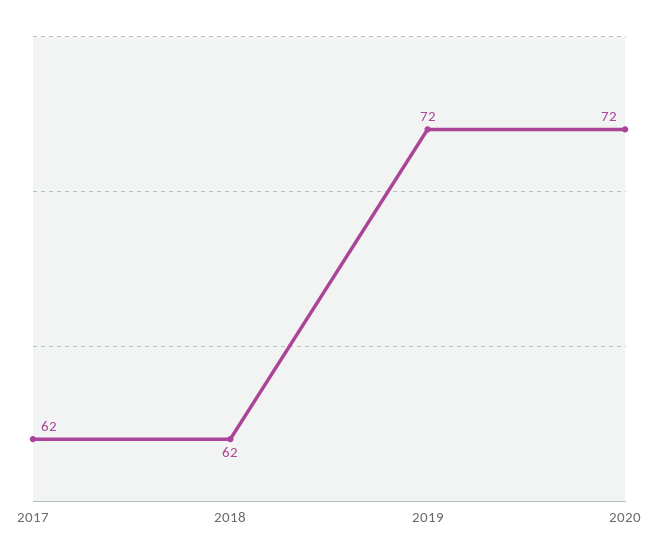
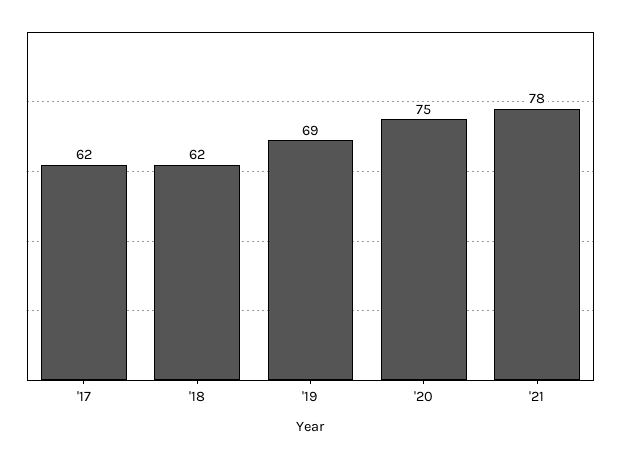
2019: 72 -> 69
2020: 72 -> 75
'21: none -> 78

